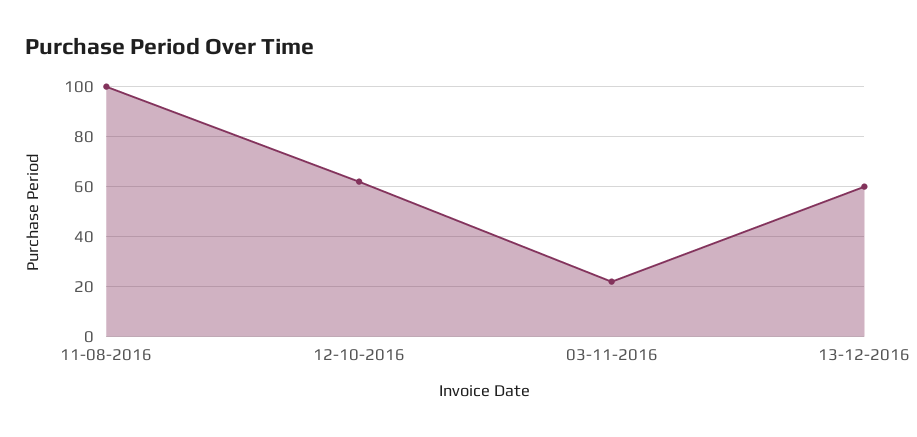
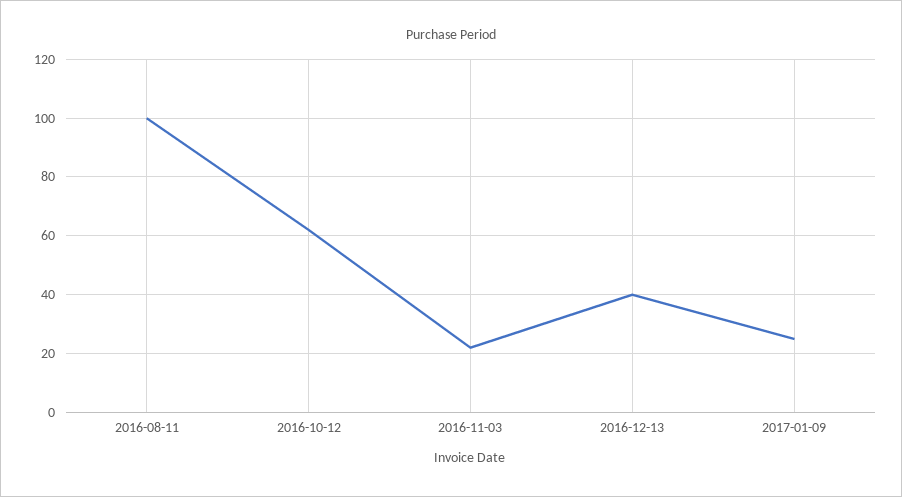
13-12-2016: 60 -> 40
2017-01-09: none -> 25

